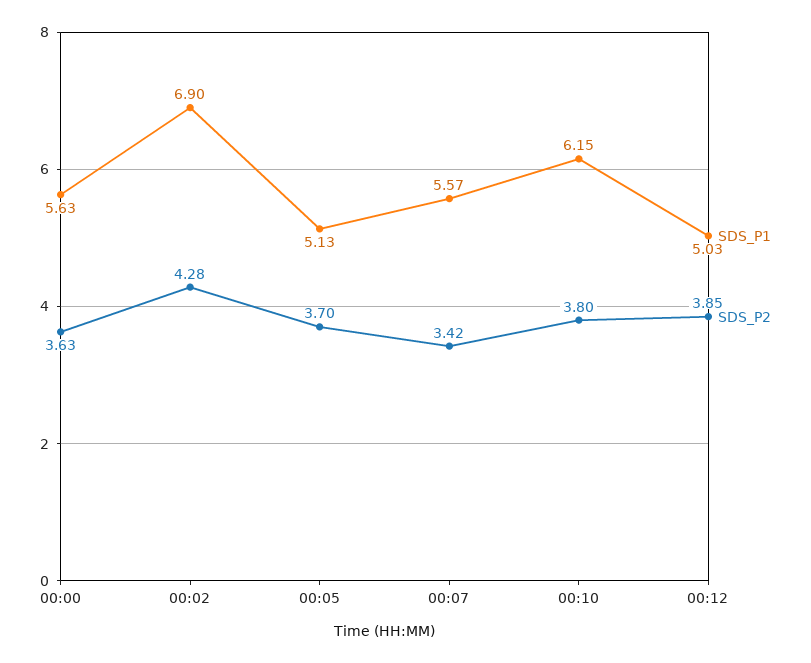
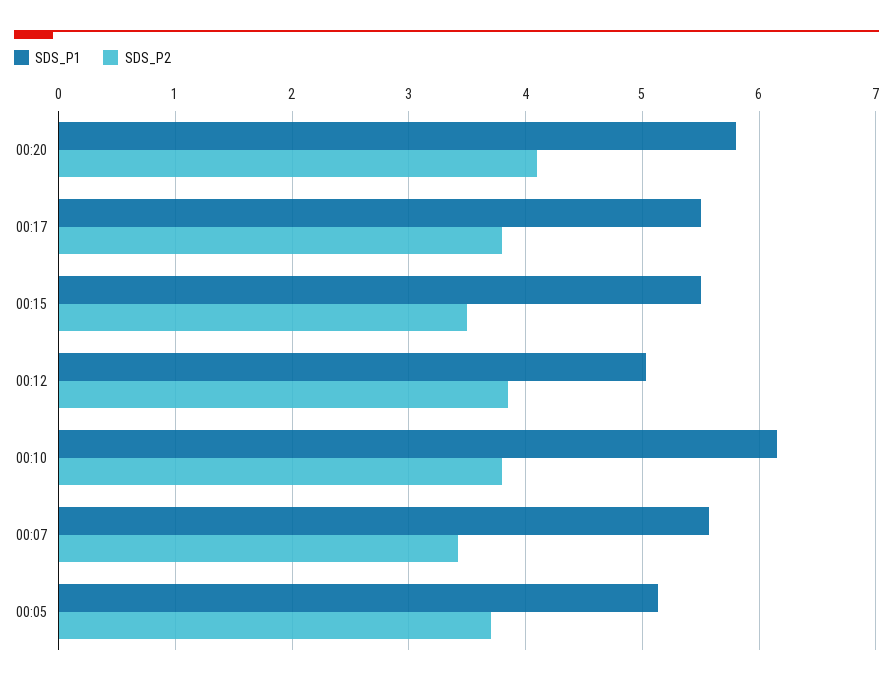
SDS_P1, 00:00: 5.63 -> none
SDS_P2, 00:00: 3.63 -> none
SDS_P1, 00:02: 6.9 -> none
SDS_P2, 00:02: 4.28 -> none
SDS_P1, 00:20: none -> 5.8
SDS_P2, 00:20: none -> 4.1
SDS_P1, 00:17: none -> 5.5
SDS_P2, 00:17: none -> 3.8
SDS_P1, 00:15: none -> 5.5
SDS_P2, 00:15: none -> 3.5

